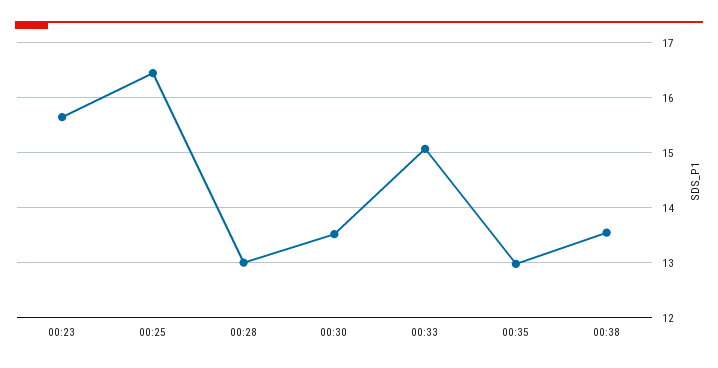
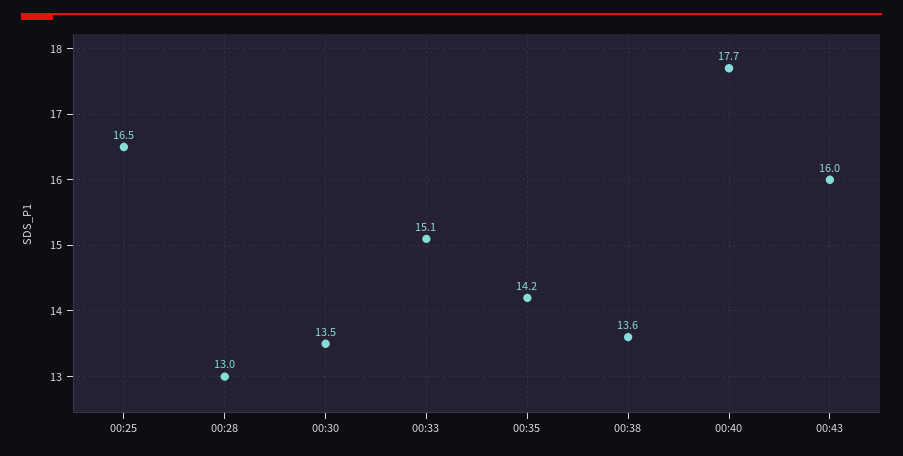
00:23: 15.6 -> none
00:35: 13 -> 14.2
00:40: none -> 17.7
00:43: none -> 16

